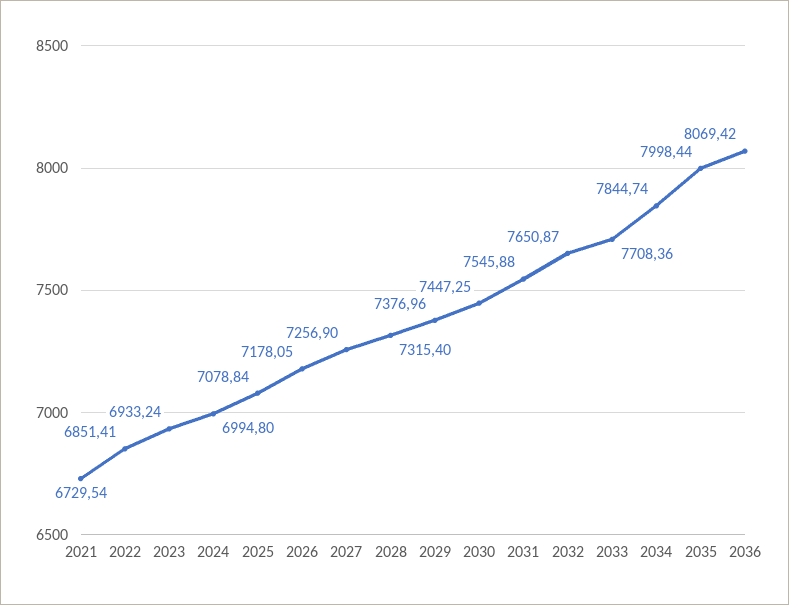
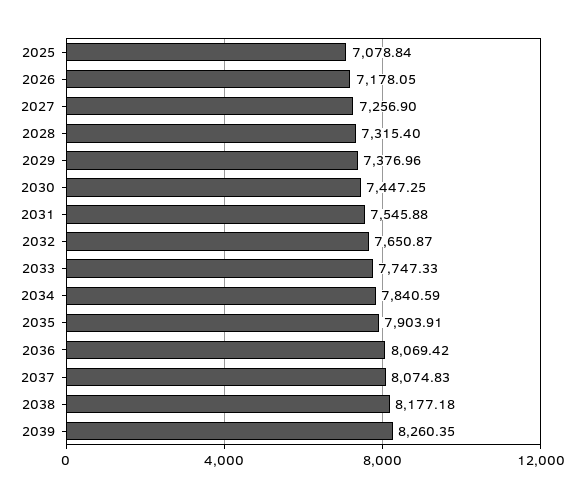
2021: 6729.54 -> none
2022: 6851.41 -> none
2023: 6933.24 -> none
2024: 6994.8 -> none
2033: 7708.36 -> 7747.33
2034: 7844.74 -> 7840.59
2035: 7998.44 -> 7903.91
2037: none -> 8074.83
2038: none -> 8177.18
2039: none -> 8260.35

